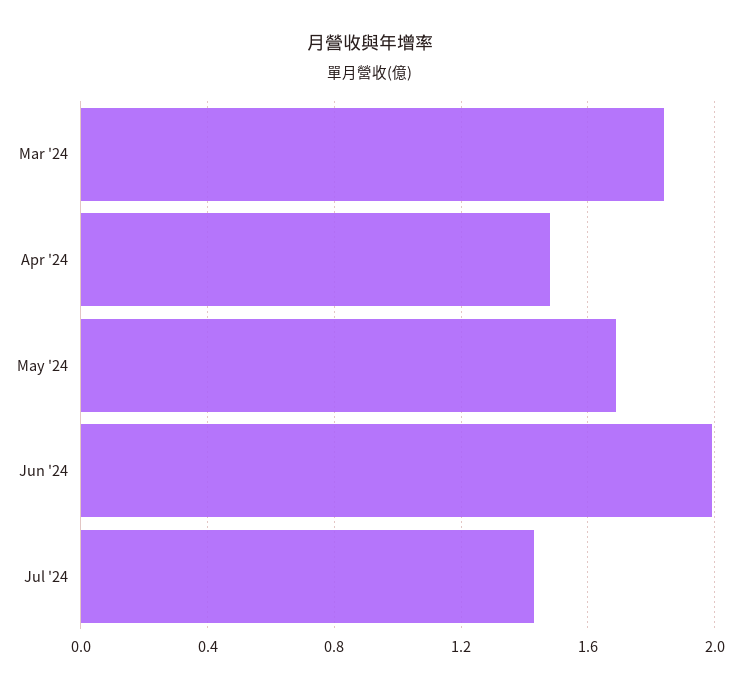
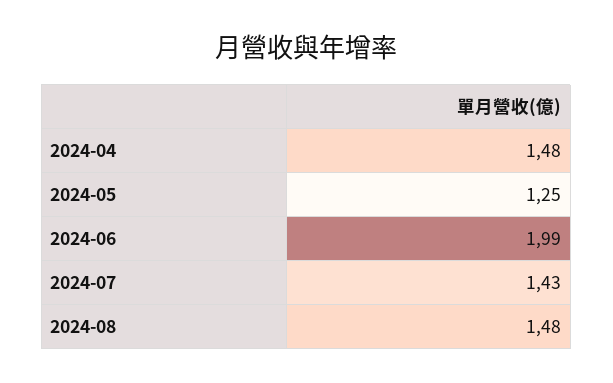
Mar '24: 1.85 -> none
May '24: 1.7 -> 1.25
2024-08: none -> 1.48

